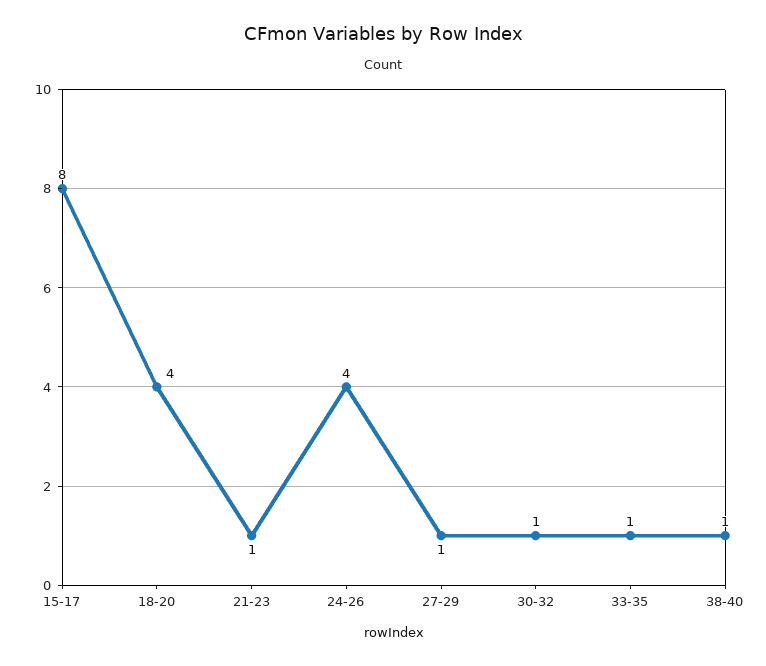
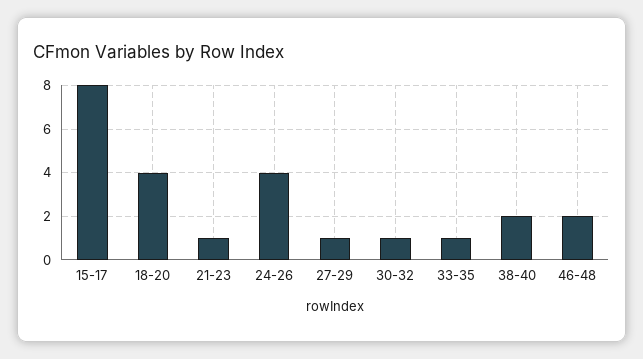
38-40: 1 -> 2
46-48: none -> 2

